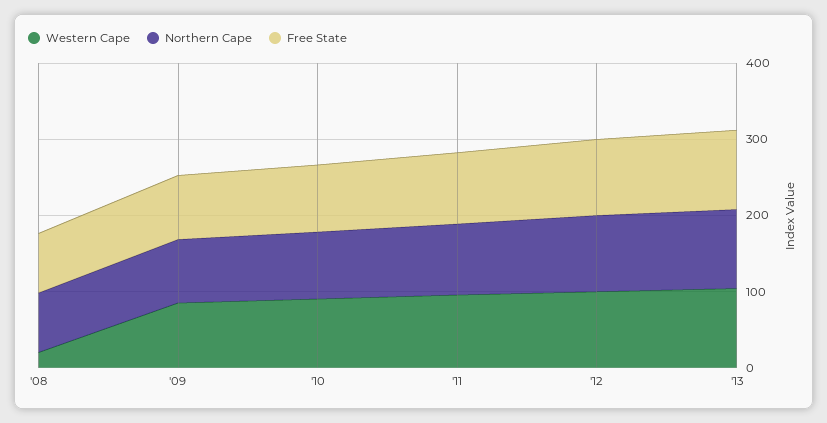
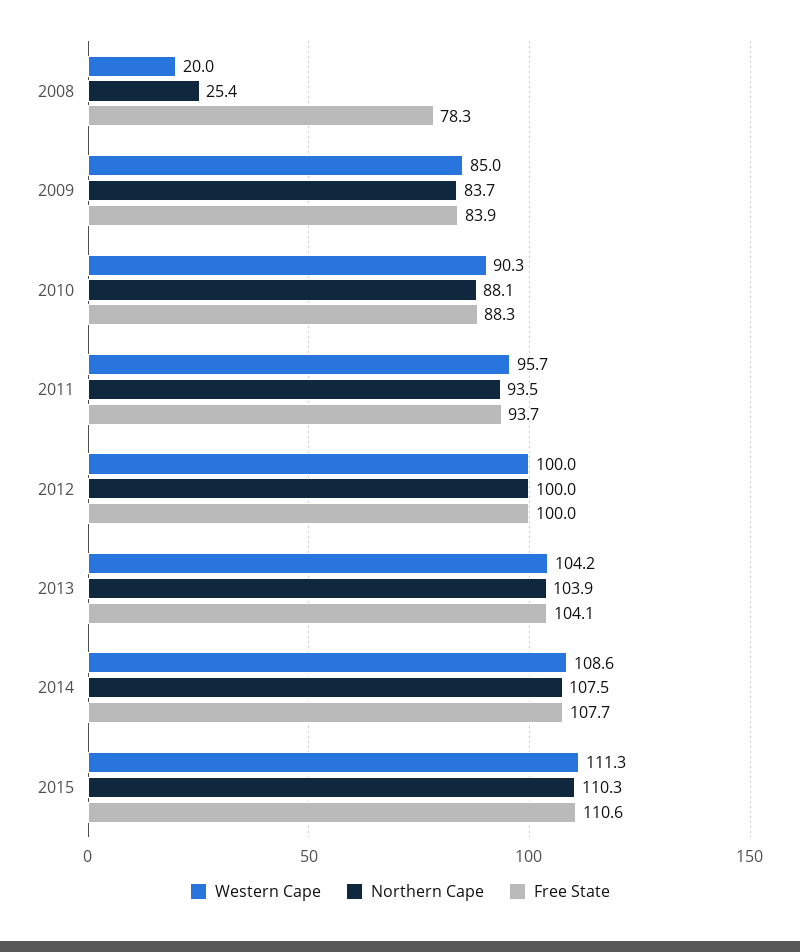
Northern Cape, '08: 80 -> 25.4
Western Cape, 2014: none -> 108.6
Northern Cape, 2014: none -> 107.5
Free State, 2014: none -> 107.7
Western Cape, 2015: none -> 111.3
Northern Cape, 2015: none -> 110.3
Free State, 2015: none -> 110.6

